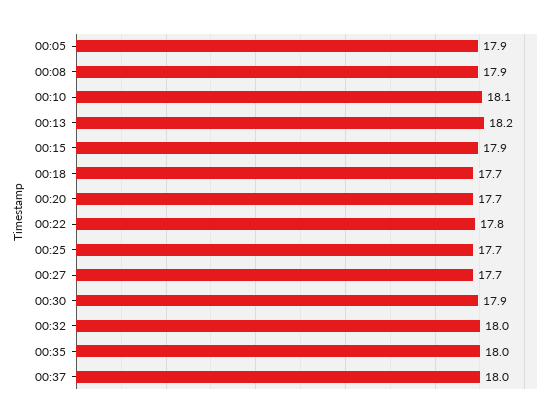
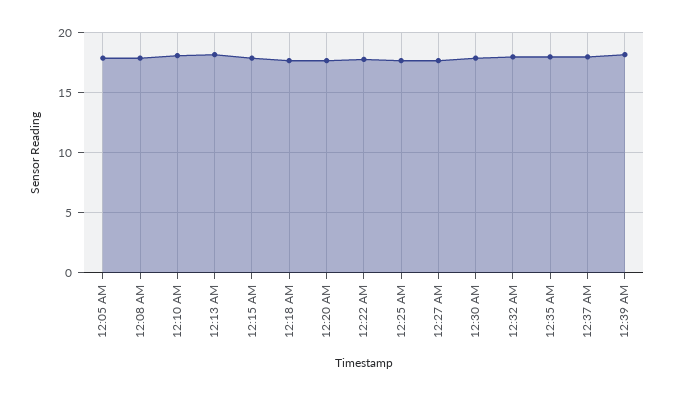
12:39 AM: none -> 18

